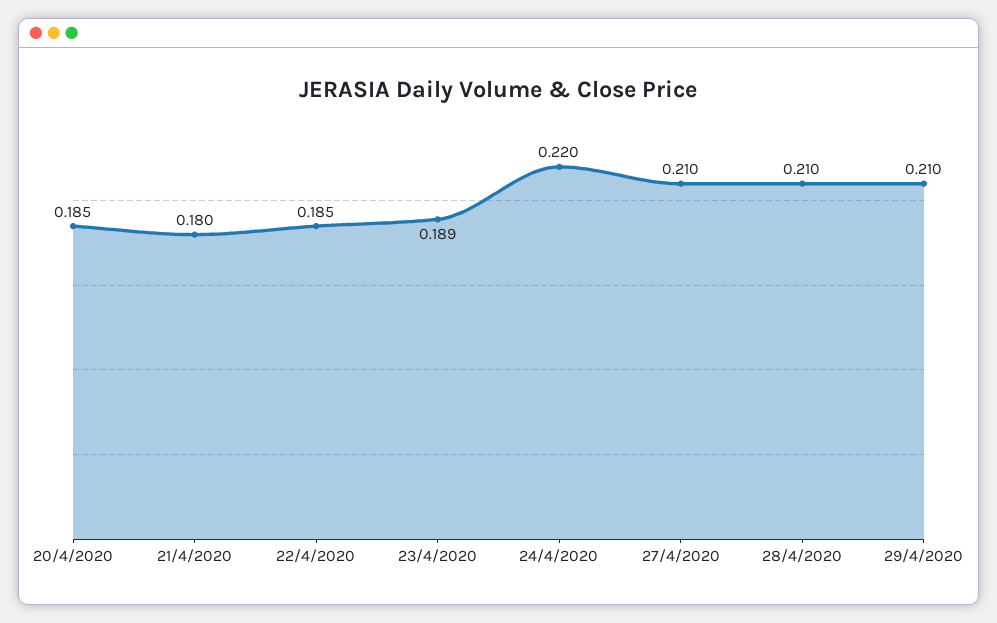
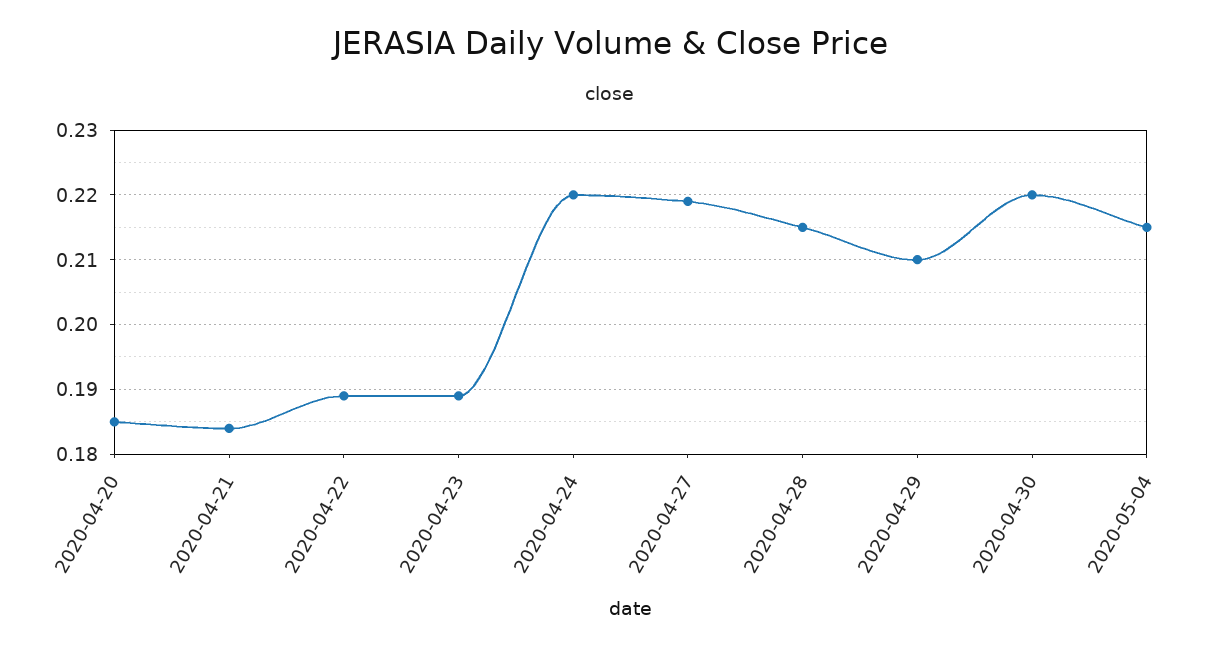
21/4/2020: 0.18 -> 0.184
22/4/2020: 0.185 -> 0.189
27/4/2020: 0.21 -> 0.219
28/4/2020: 0.21 -> 0.215
2020-04-30: none -> 0.22
2020-05-04: none -> 0.215

